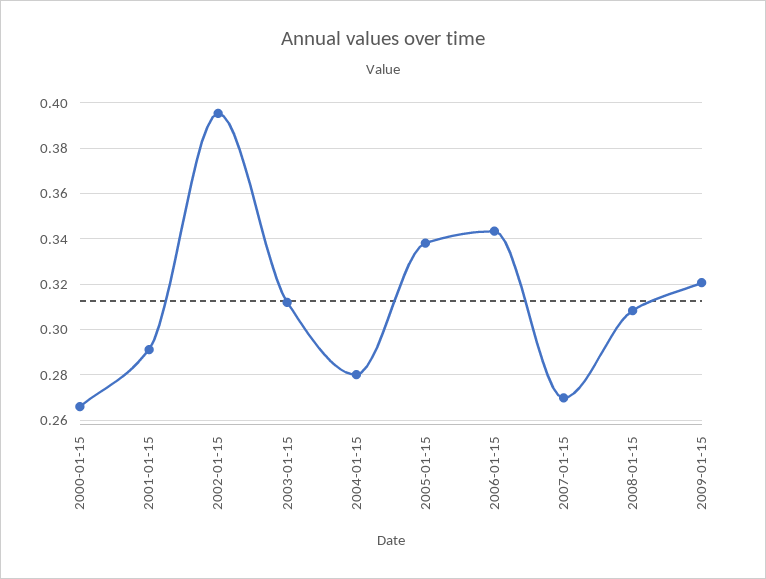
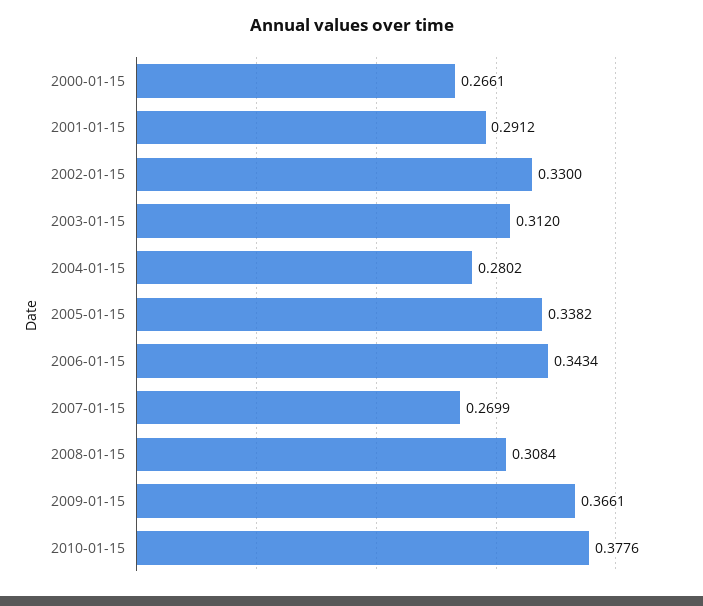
2002-01-15: 0.395 -> 0.33
2009-01-15: 0.32 -> 0.3661
2010-01-15: none -> 0.3776

